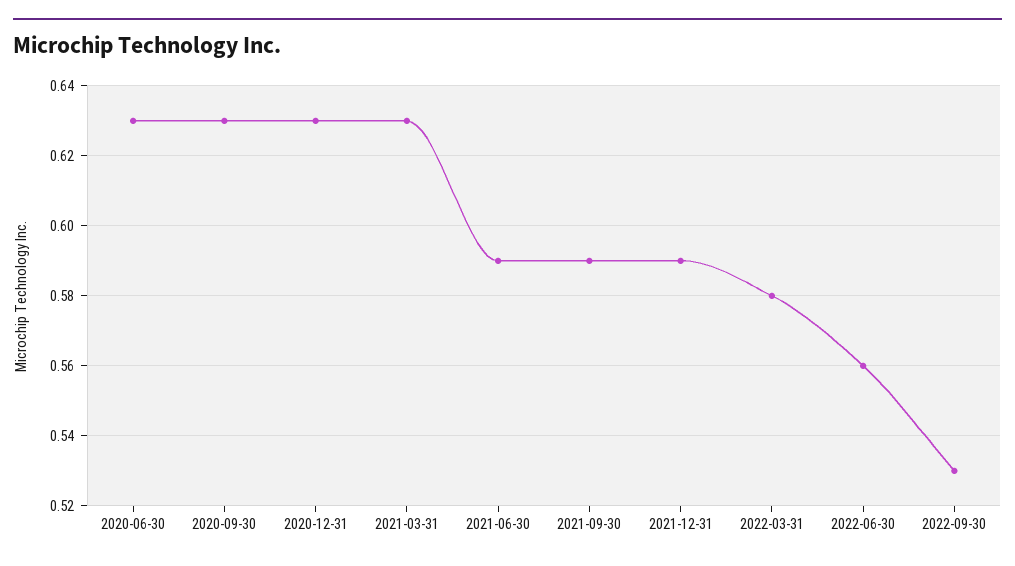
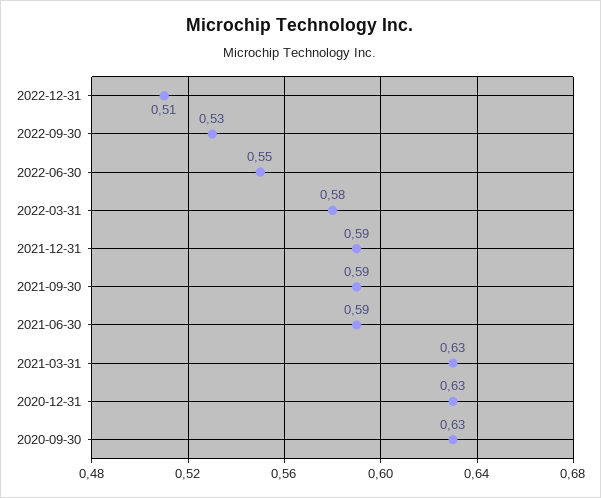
2020-06-30: 0.63 -> none
2022-06-30: 0.56 -> 0.55
2022-12-31: none -> 0.51

